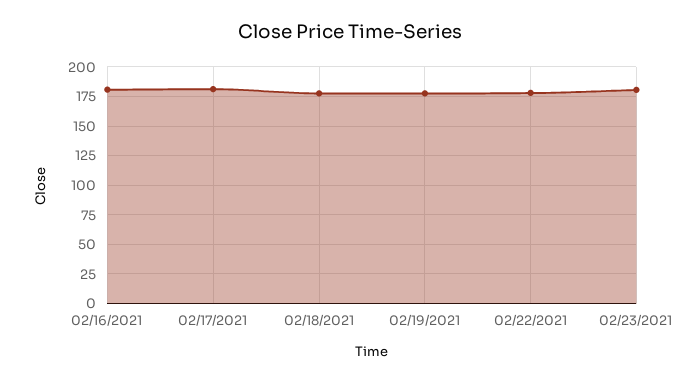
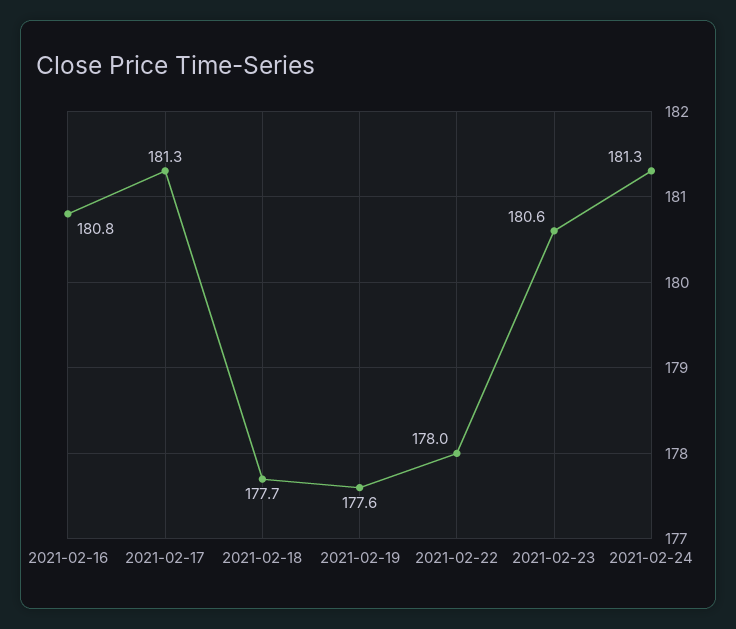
2021-02-24: none -> 181.3

